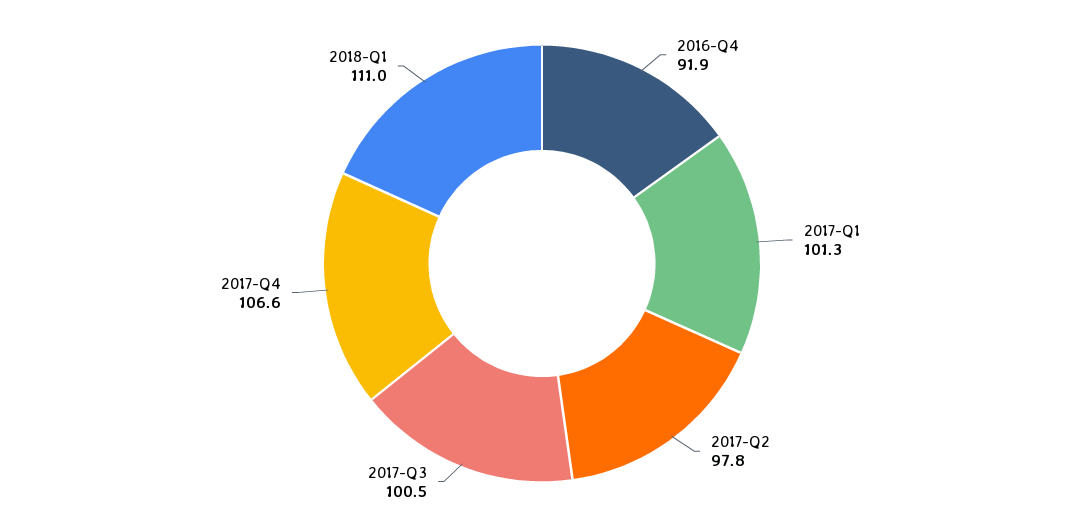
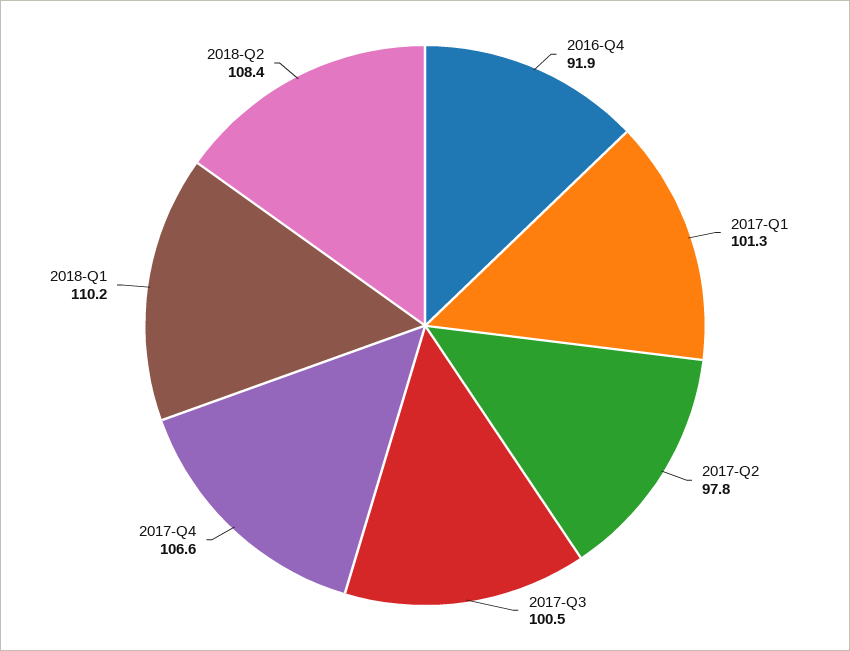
2018-Q1: 111 -> 110.2
2018-Q2: none -> 108.4

